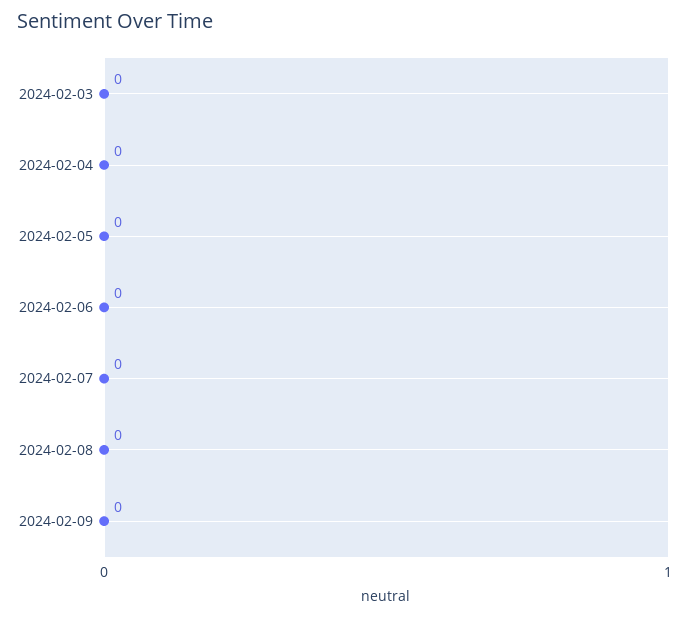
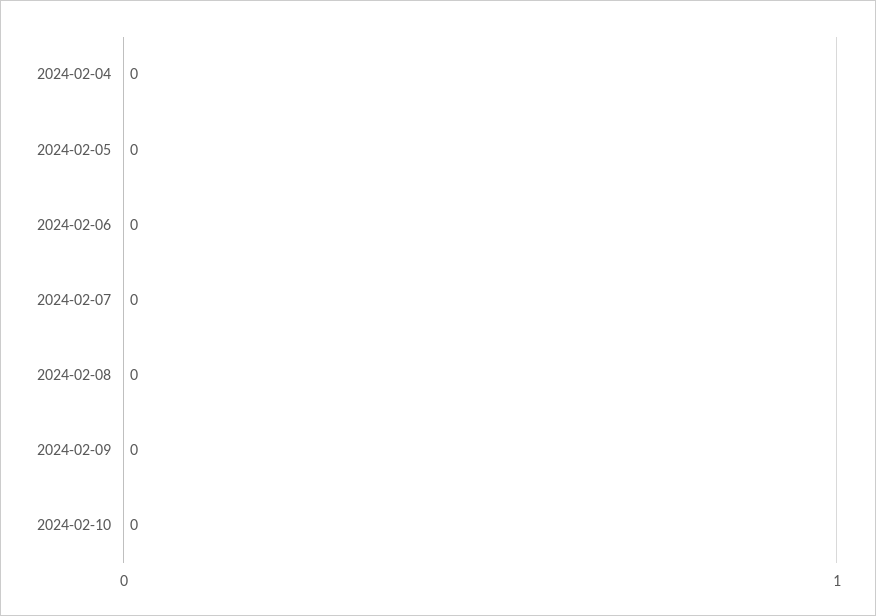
2024-02-03: 0 -> none
2024-02-10: none -> 0

